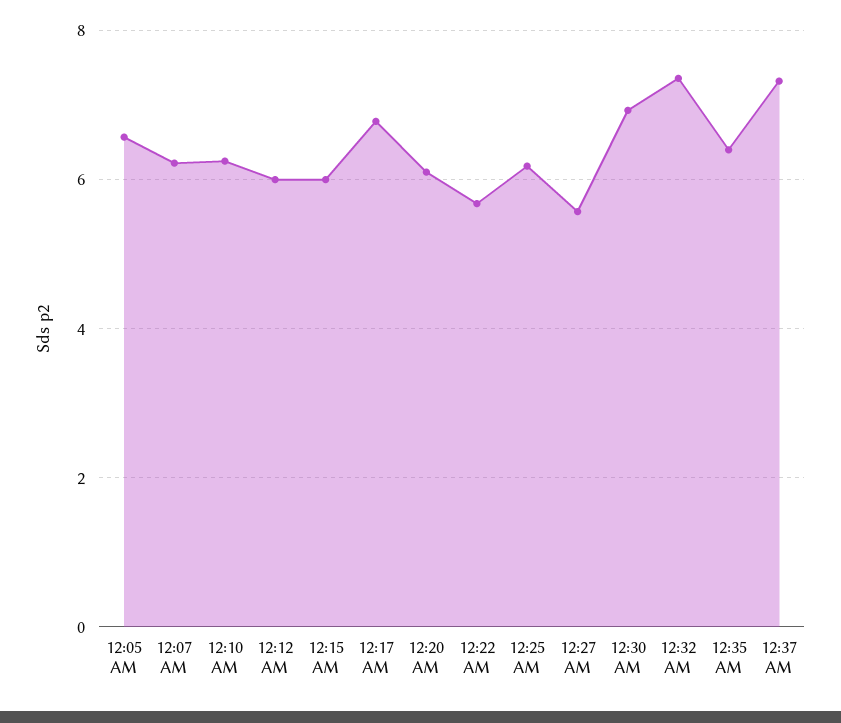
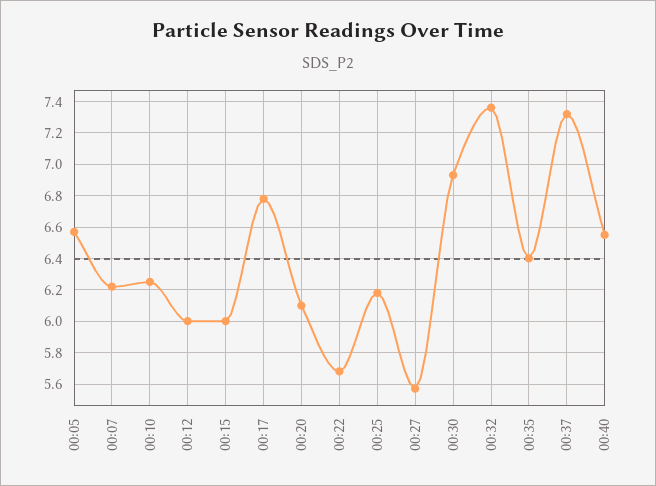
00:40: none -> 6.55

